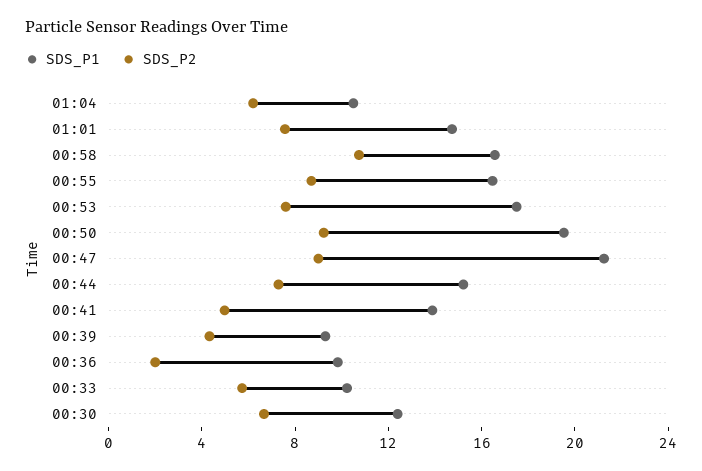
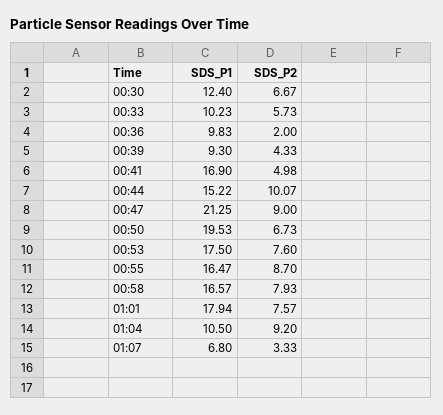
SDS_P2, 01:04: 6 -> 9.2
SDS_P1, 01:01: 15 -> 17.94
SDS_P2, 00:58: 11 -> 7.93
SDS_P2, 00:50: 9 -> 6.73
SDS_P2, 00:44: 7 -> 10.07
SDS_P1, 00:41: 14 -> 16.9
SDS_P1, 01:07: none -> 6.8
SDS_P2, 01:07: none -> 3.33

